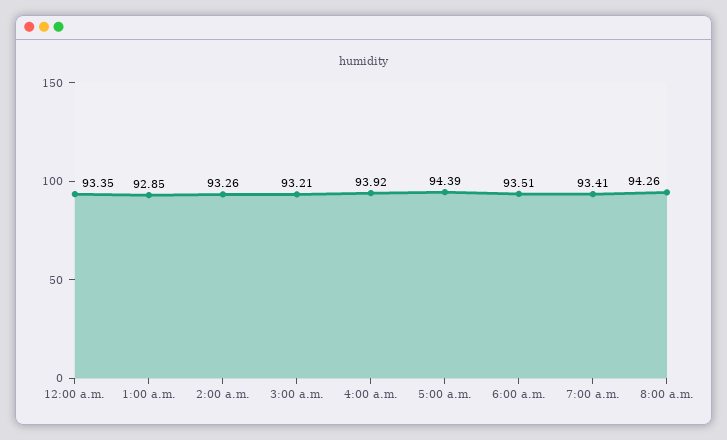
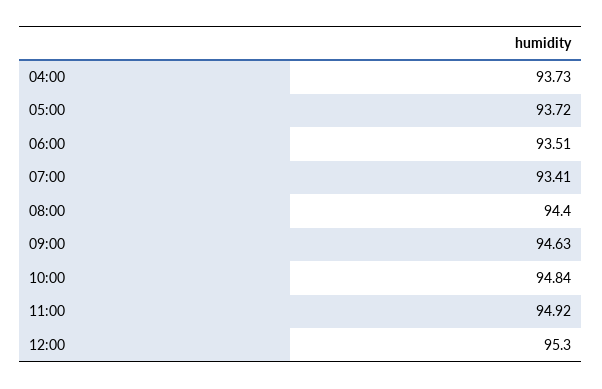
12:00 a.m.: 93.35 -> none
1:00 a.m.: 92.85 -> none
2:00 a.m.: 93.26 -> none
3:00 a.m.: 93.21 -> none
4:00 a.m.: 93.92 -> 93.73
5:00 a.m.: 94.39 -> 93.72
8:00 a.m.: 94.26 -> 94.4
09:00: none -> 94.63
10:00: none -> 94.84
11:00: none -> 94.92
12:00: none -> 95.3

